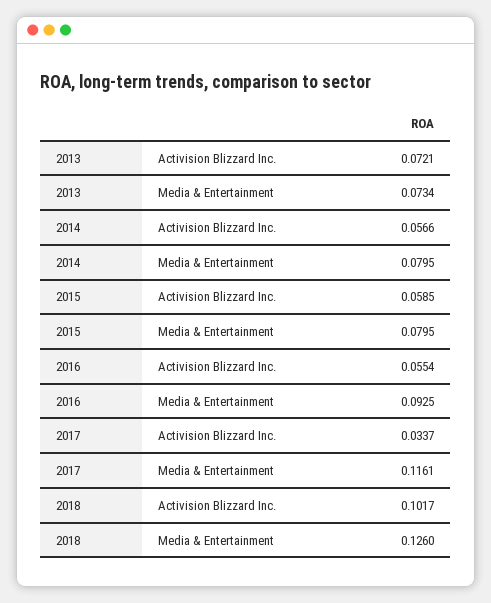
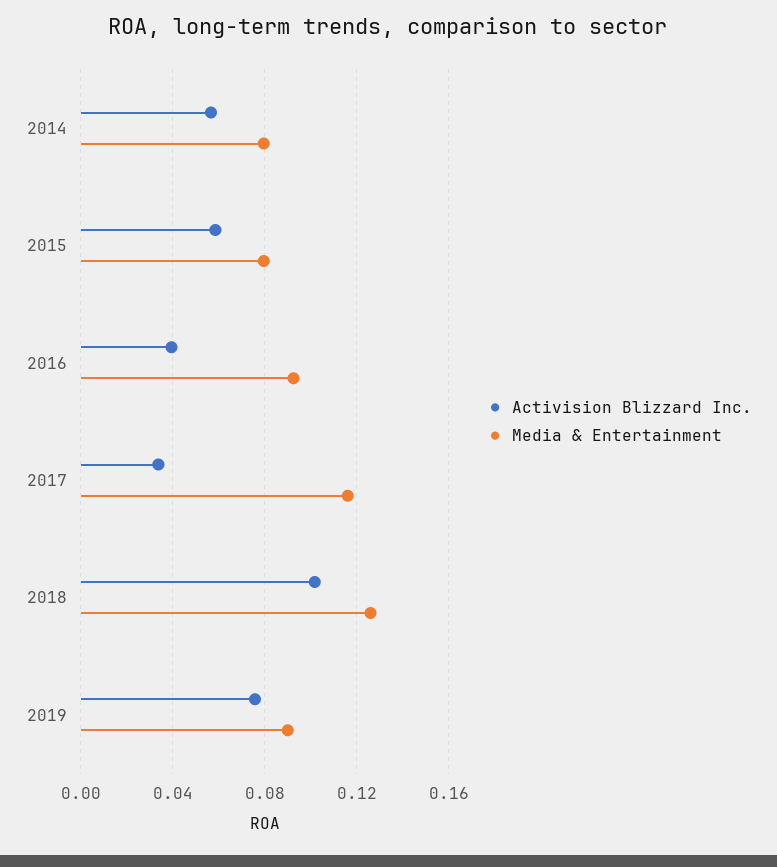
Activision Blizzard Inc., 2013: 0.0721 -> none
Media & Entertainment, 2013: 0.0734 -> none
Activision Blizzard Inc., 2016: 0.0554 -> 0.04
Activision Blizzard Inc., 2019: none -> 0.075
Media & Entertainment, 2019: none -> 0.09

